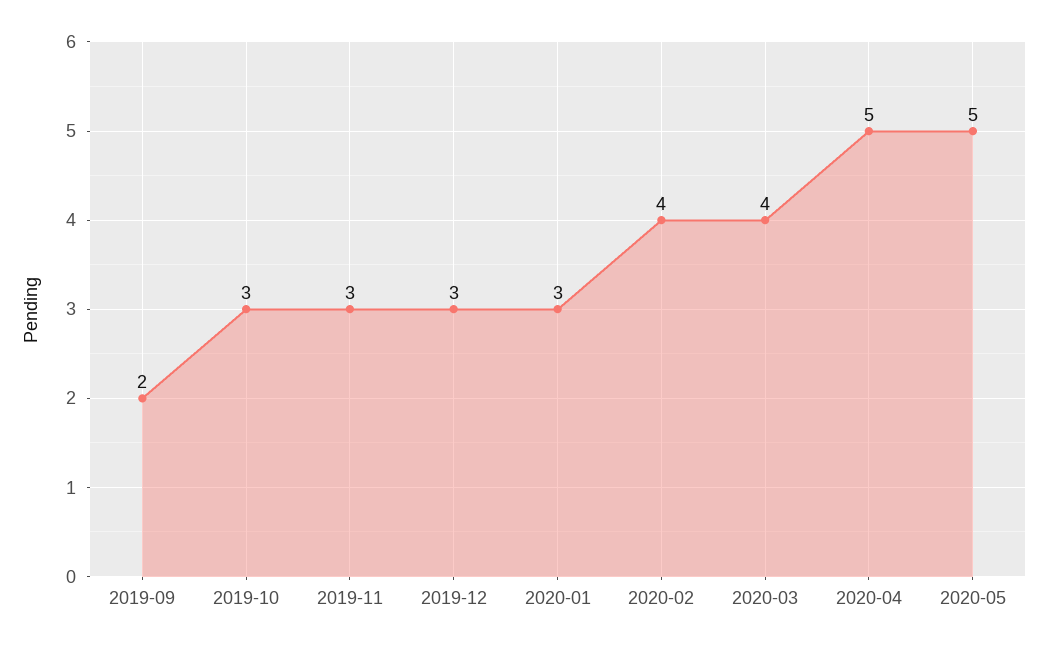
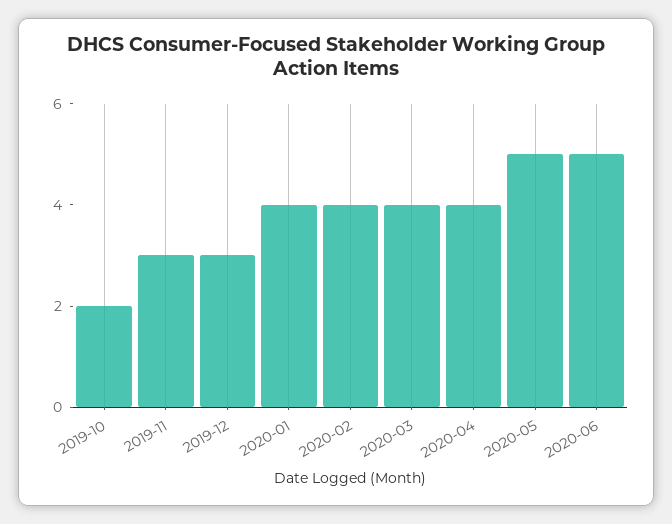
2019-09: 2 -> none
2019-10: 3 -> 2
2020-01: 3 -> 4
2020-04: 5 -> 4
2020-06: none -> 5

